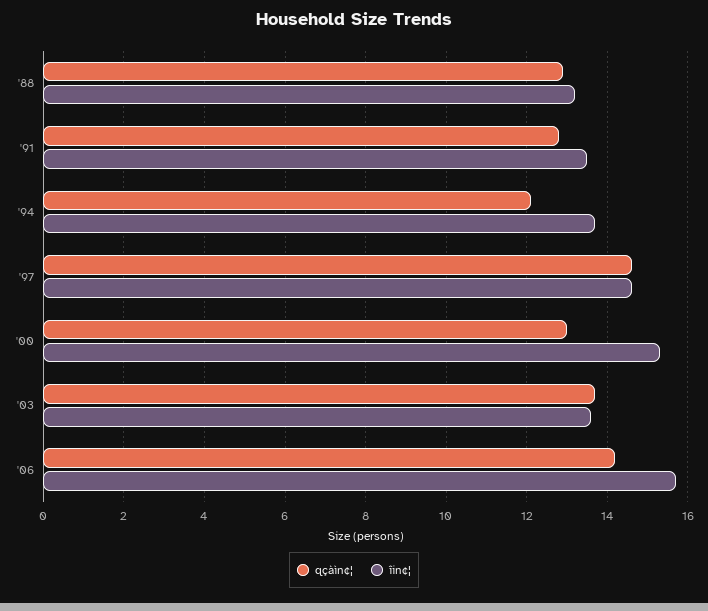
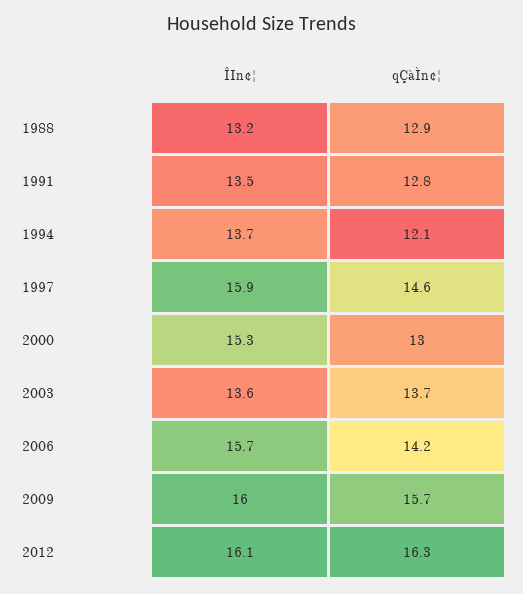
îin¢¦, '97: 14.5 -> 15.9
îin¢¦, 2009: none -> 16
qçàìn¢¦, 2009: none -> 15.7
îin¢¦, 2012: none -> 16.1
qçàìn¢¦, 2012: none -> 16.3

